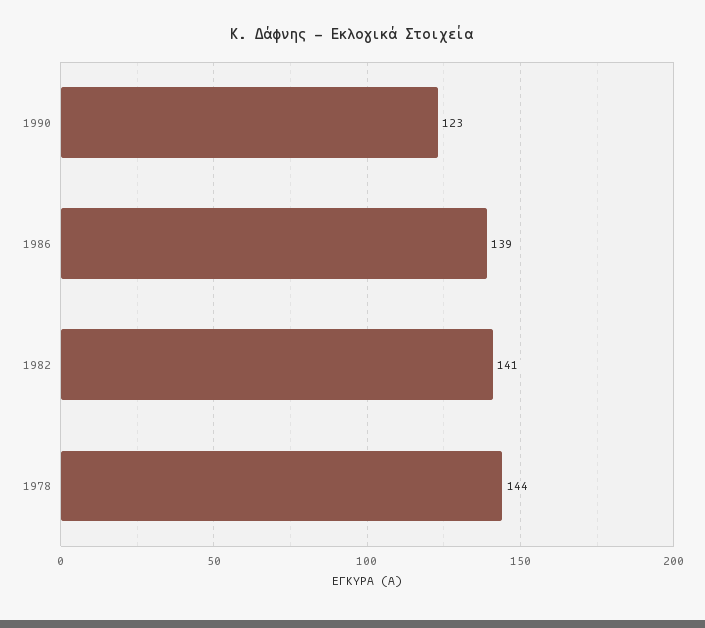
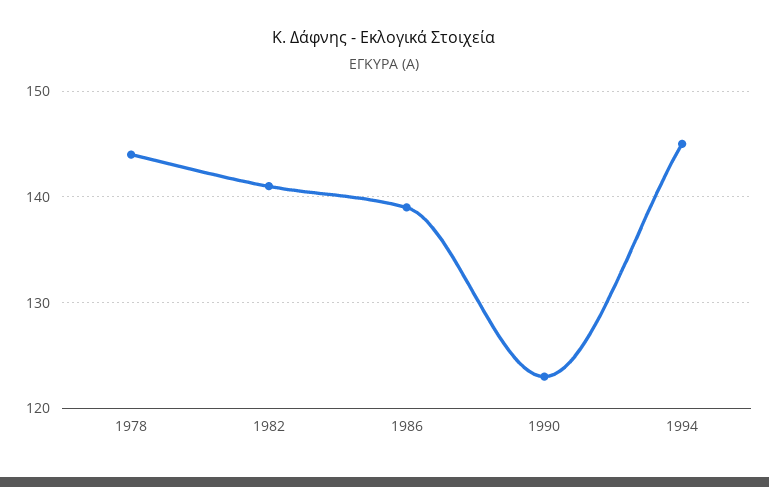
1994: none -> 145

